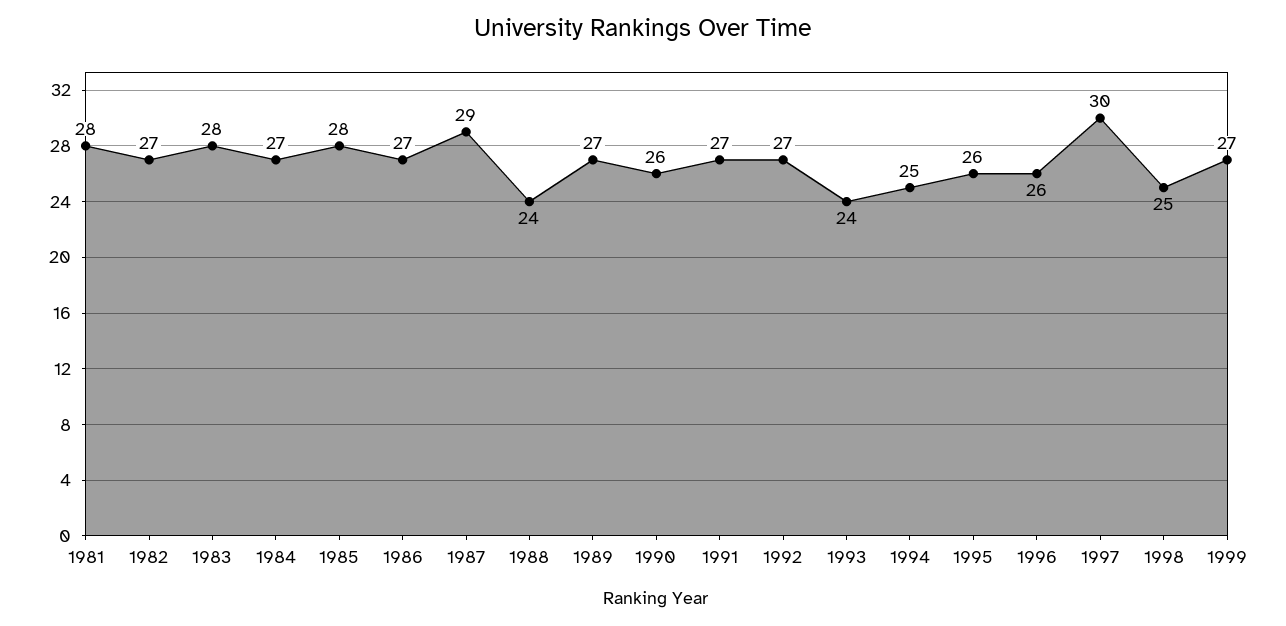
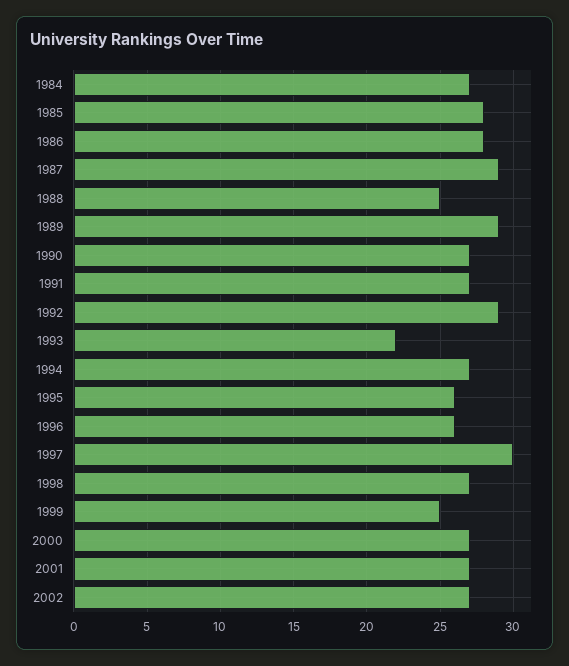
1981: 28 -> none
1982: 27 -> none
1983: 28 -> none
1986: 27 -> 28
1988: 24 -> 25
1989: 27 -> 29
1990: 26 -> 27
1992: 27 -> 29
1993: 24 -> 22
1994: 25 -> 27
1998: 25 -> 27
1999: 27 -> 25
2000: none -> 27
2001: none -> 27
2002: none -> 27

